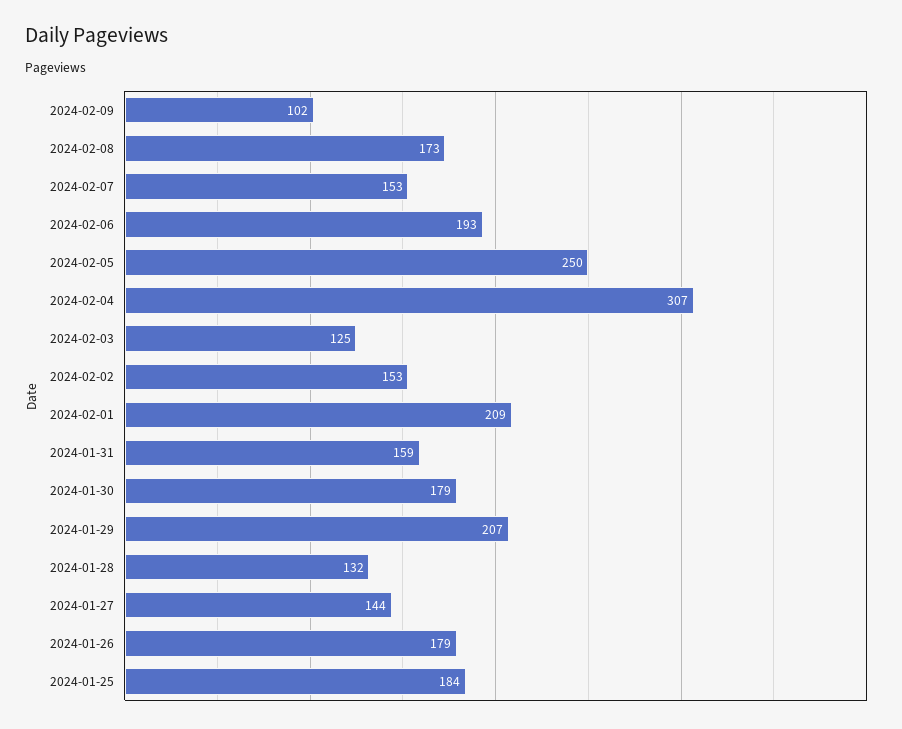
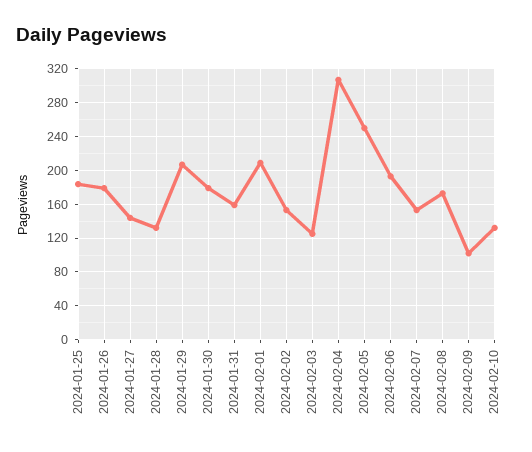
2024-02-10: none -> 130

